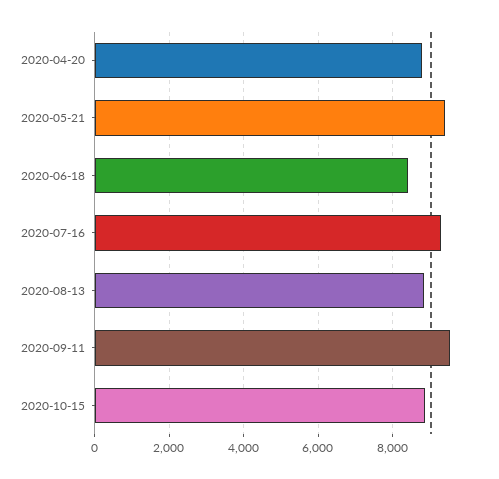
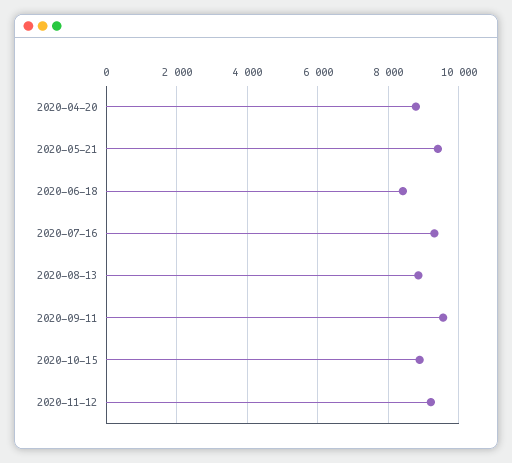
2020-11-12: none -> 9200

